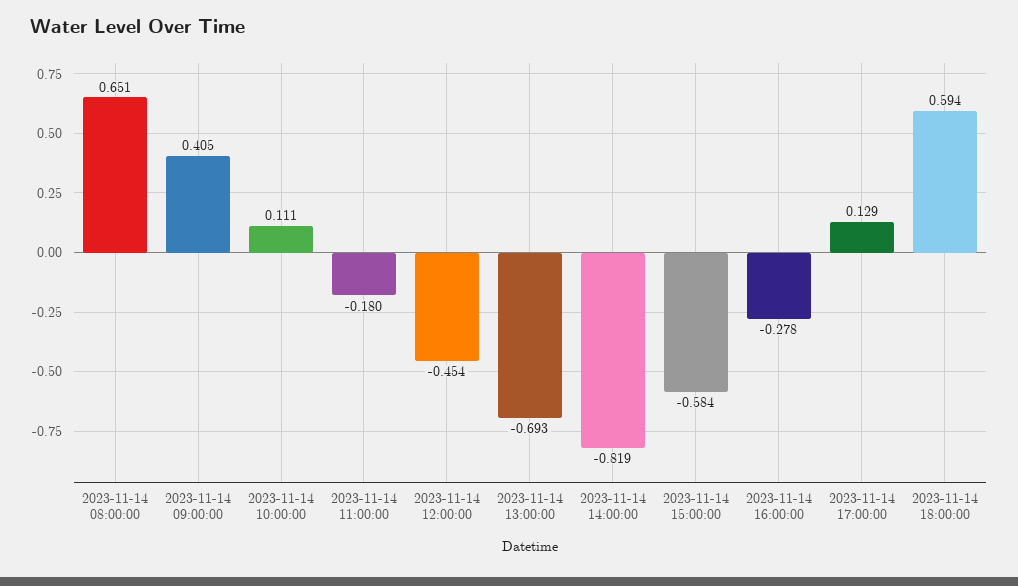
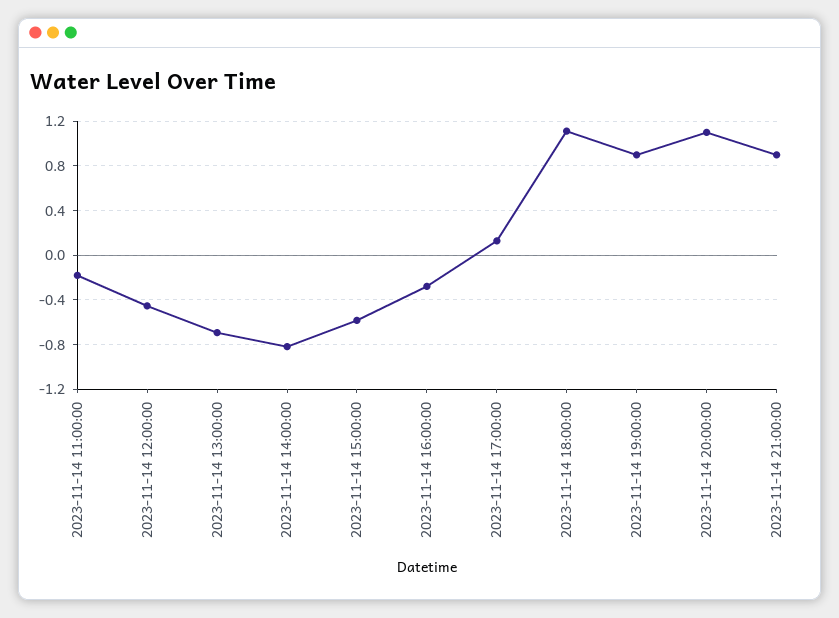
2023-11-14 08:00:00: 0.651 -> none
2023-11-14 09:00:00: 0.405 -> none
2023-11-14 10:00:00: 0.111 -> none
2023-11-14 18:00:00: 0.594 -> 1.1
2023-11-14 19:00:00: none -> 0.9
2023-11-14 20:00:00: none -> 1.1
2023-11-14 21:00:00: none -> 0.9

